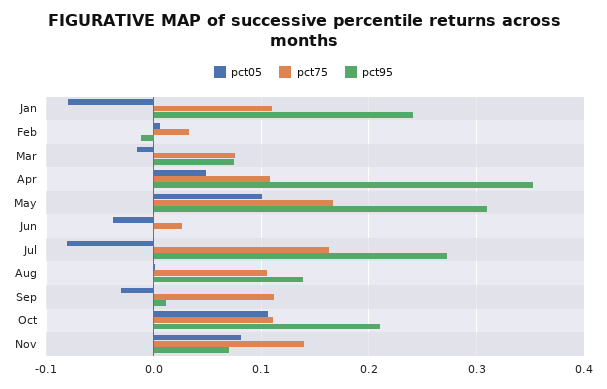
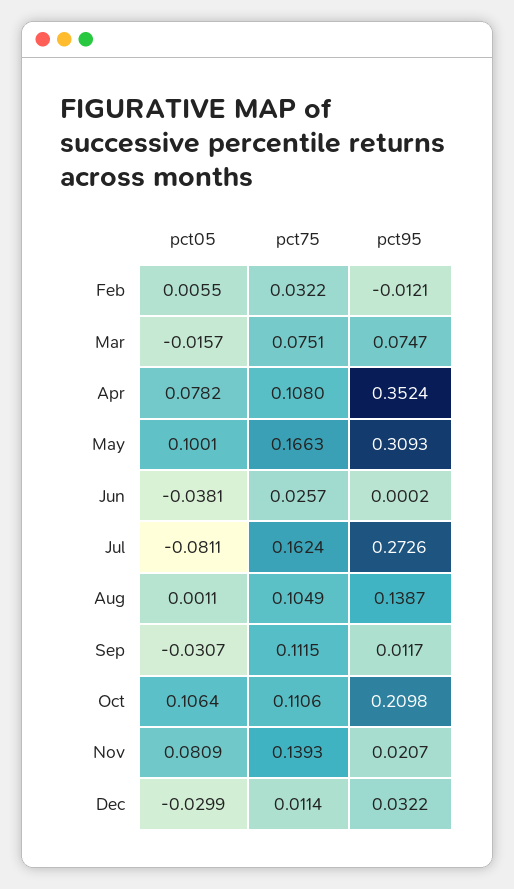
pct05, Jan: -0.08 -> none
pct75, Jan: 0.11 -> none
pct95, Jan: 0.24 -> none
pct05, Apr: 0.05 -> 0.0782
pct95, Nov: 0.07 -> 0.0207
pct05, Dec: none -> -0.0299
pct75, Dec: none -> 0.0114
pct95, Dec: none -> 0.0322

